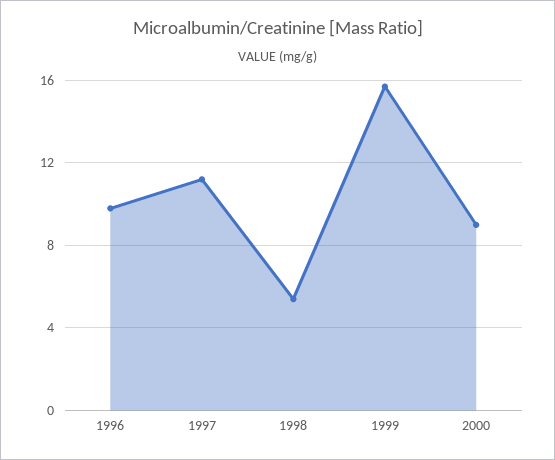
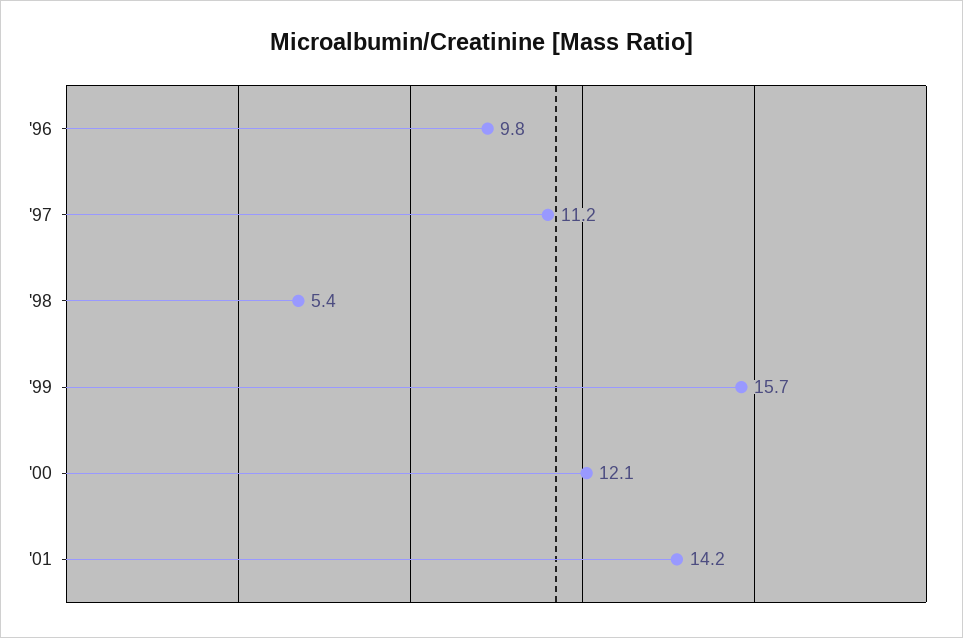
2000: 9 -> 12.1
'01: none -> 14.2

